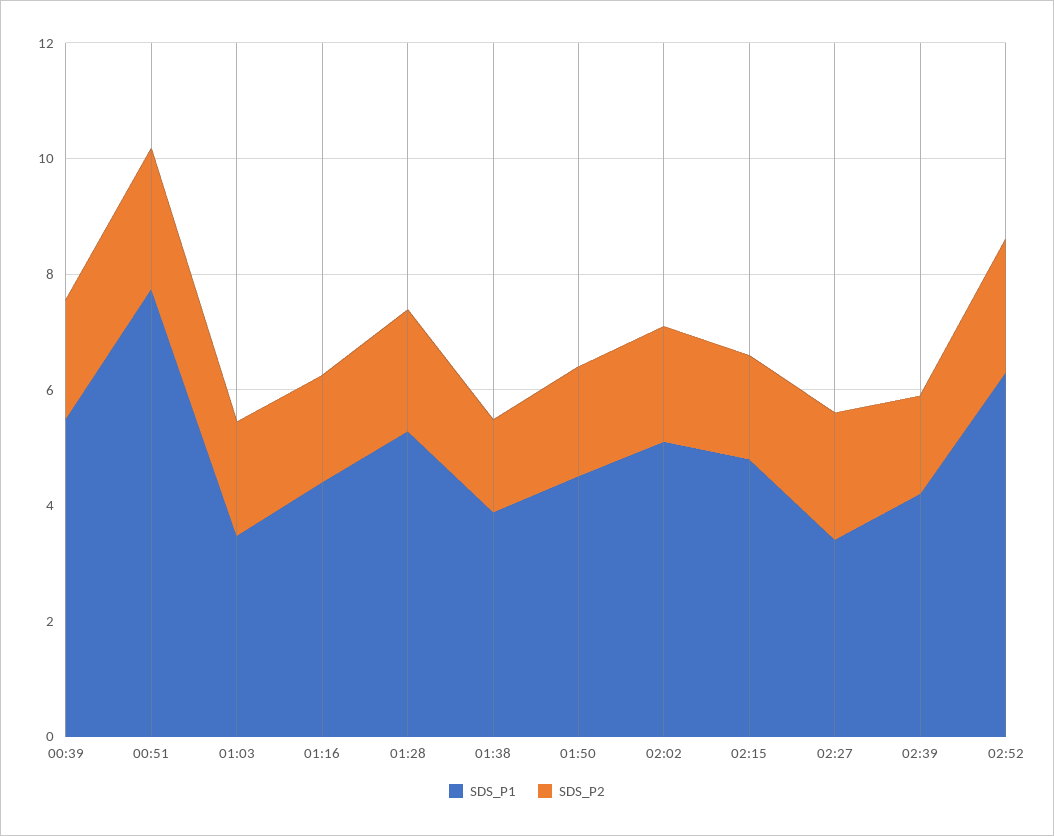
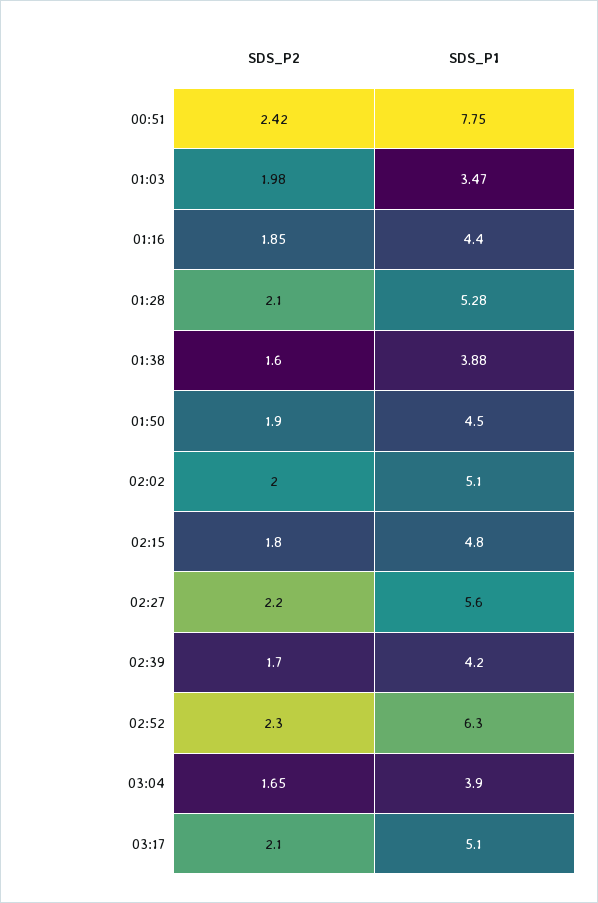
SDS_P1, 00:39: 5.5 -> none
SDS_P2, 00:39: 2 -> none
SDS_P1, 02:27: 3.5 -> 5.6
SDS_P2, 03:04: none -> 1.65
SDS_P1, 03:04: none -> 3.9
SDS_P2, 03:17: none -> 2.1
SDS_P1, 03:17: none -> 5.1

